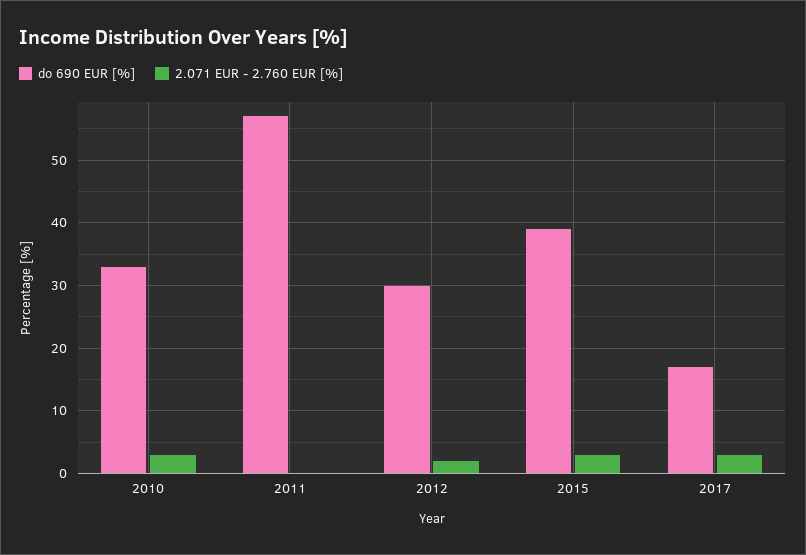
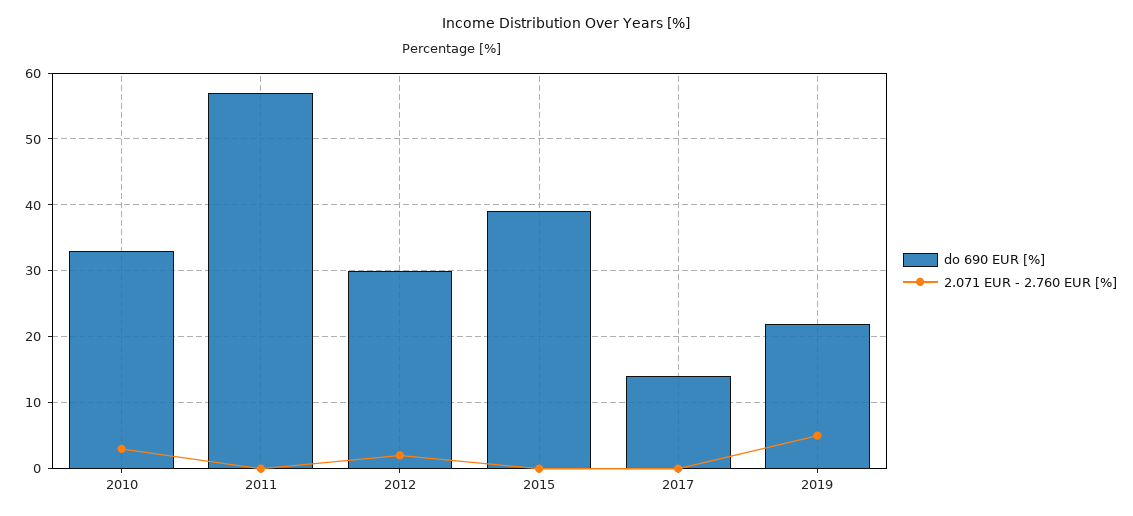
2.071 EUR - 2.760 EUR [%], 2015: 3 -> 0
do 690 EUR [%], 2017: 17 -> 14
2.071 EUR - 2.760 EUR [%], 2017: 3 -> 0
do 690 EUR [%], 2019: none -> 22
2.071 EUR - 2.760 EUR [%], 2019: none -> 5

